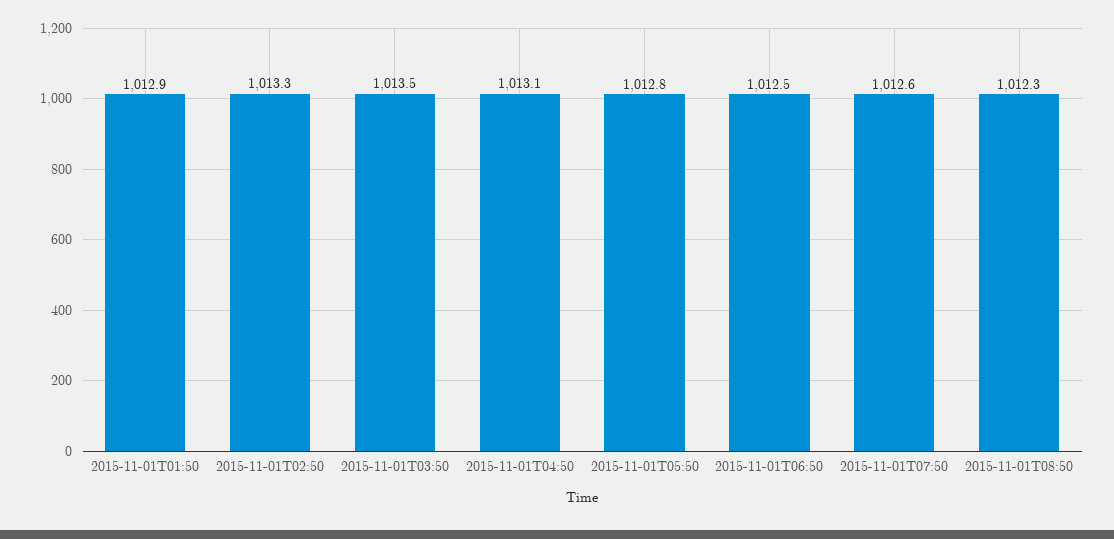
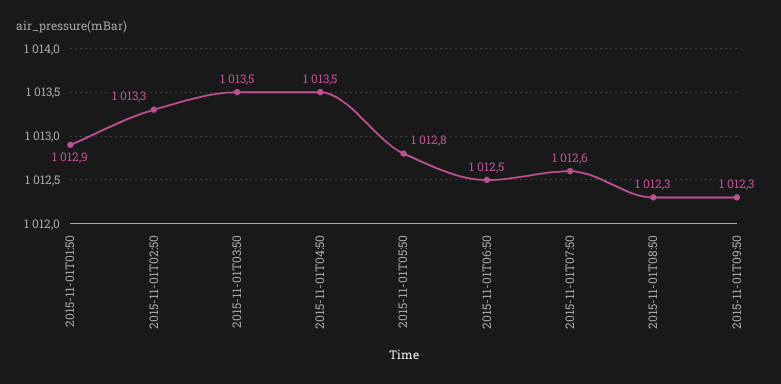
2015-11-01T04:50: 1013.1 -> 1013.5
2015-11-01T09:50: none -> 1012.3

